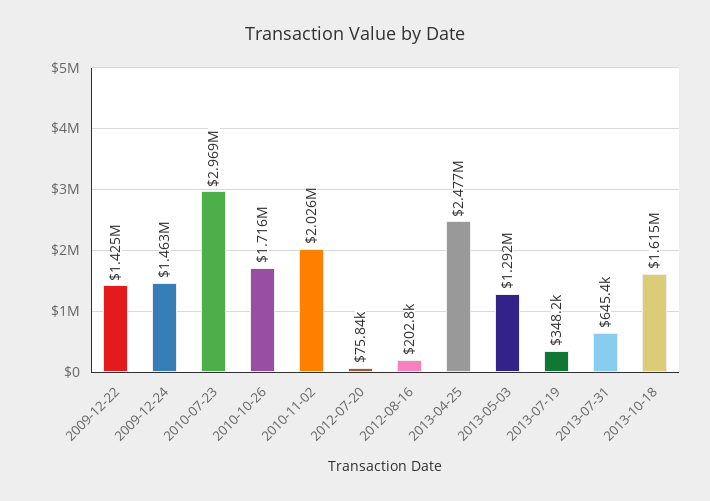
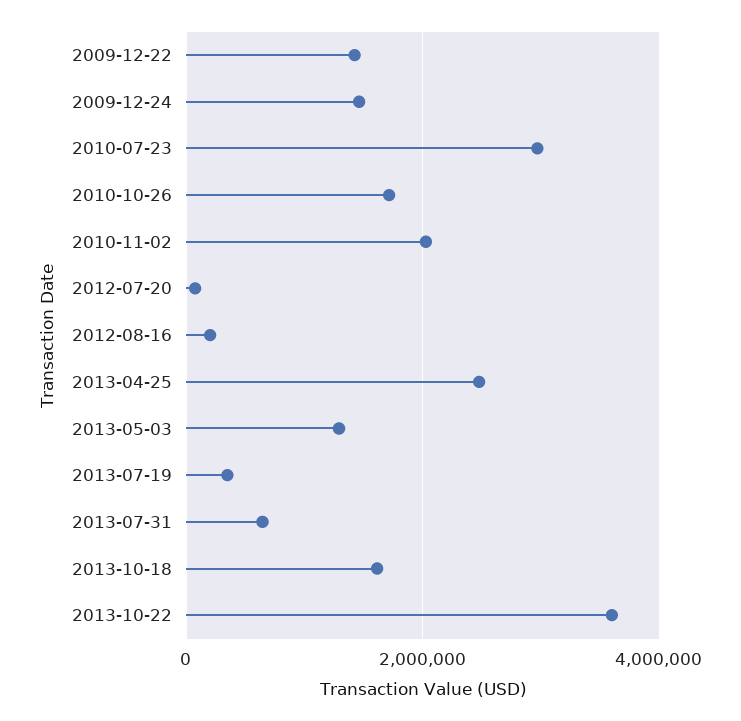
2013-10-22: none -> 3600000

